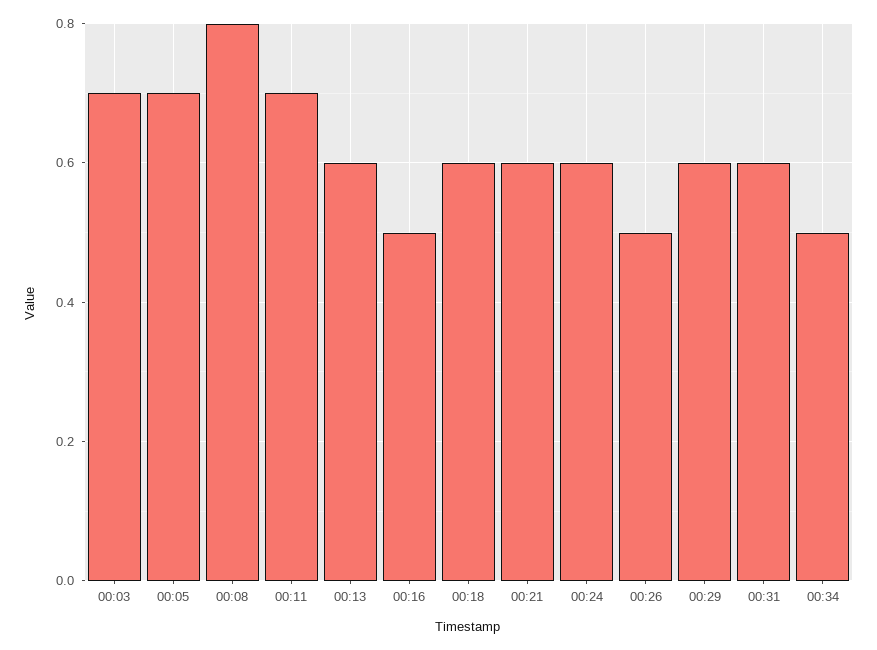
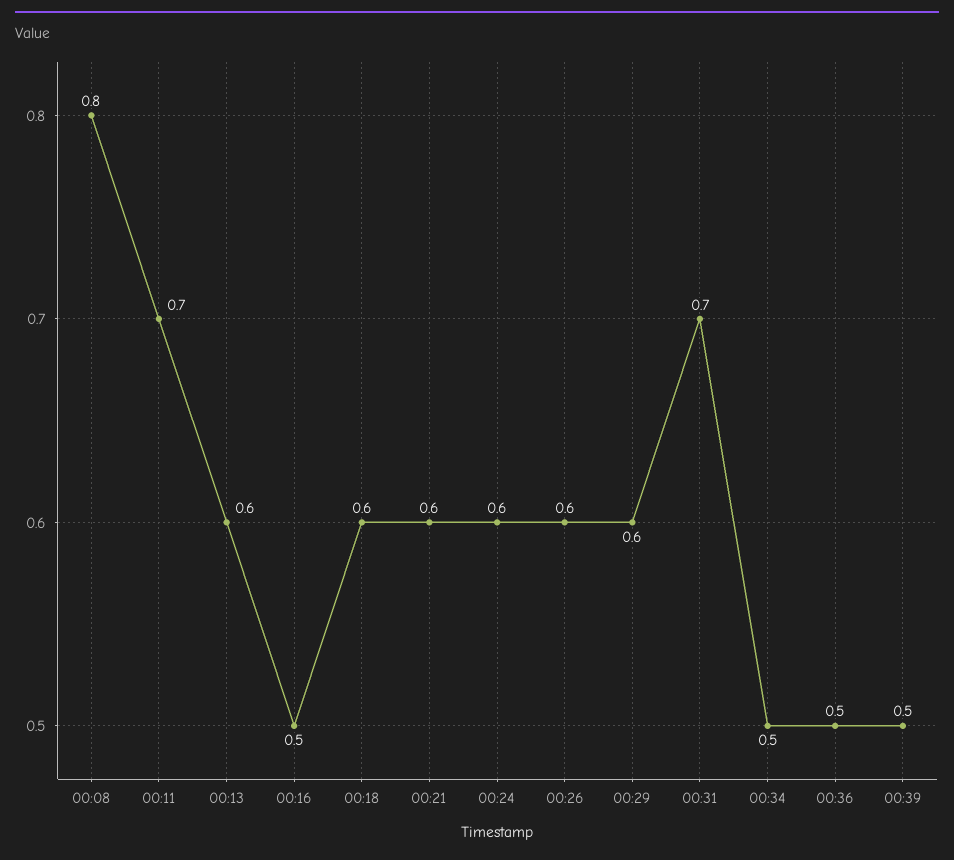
00:03: 0.7 -> none
00:05: 0.7 -> none
00:26: 0.5 -> 0.6
00:31: 0.6 -> 0.7
00:36: none -> 0.5
00:39: none -> 0.5

